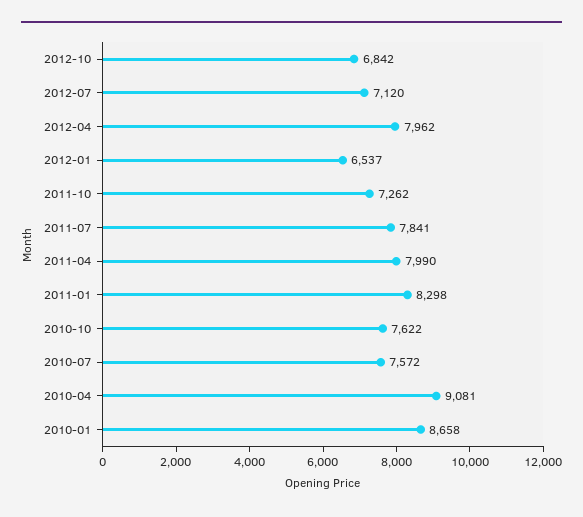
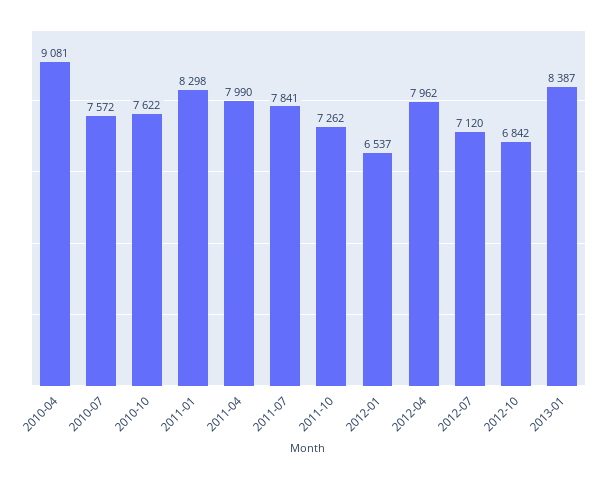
2010-01: 8658 -> none
2013-01: none -> 8387

